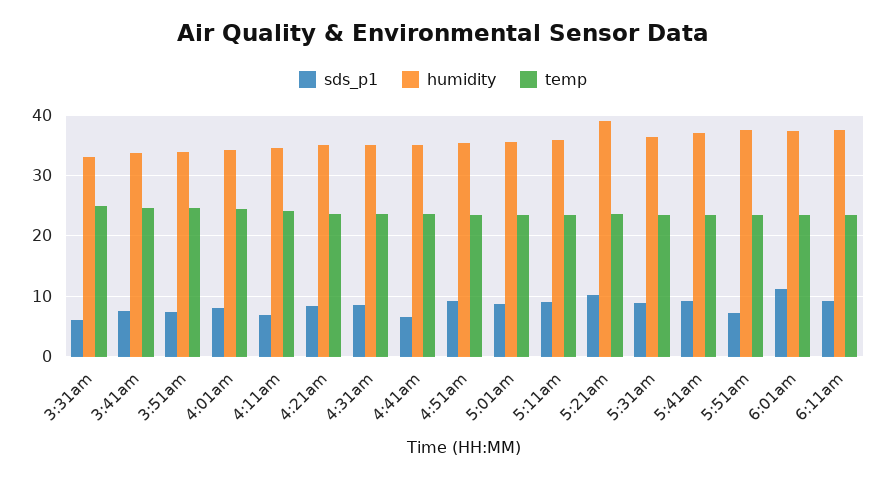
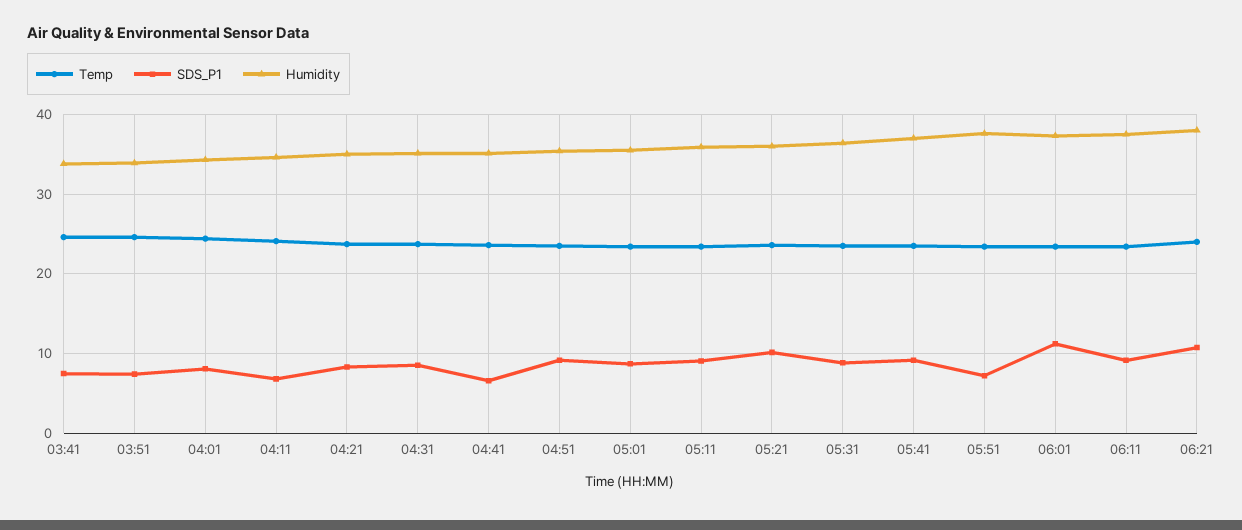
sds_p1, 3:31am: 6 -> none
humidity, 3:31am: 33 -> none
temp, 3:31am: 25 -> none
humidity, 5:21am: 39 -> 36
temp, 06:21: none -> 24
sds_p1, 06:21: none -> 11
humidity, 06:21: none -> 38

